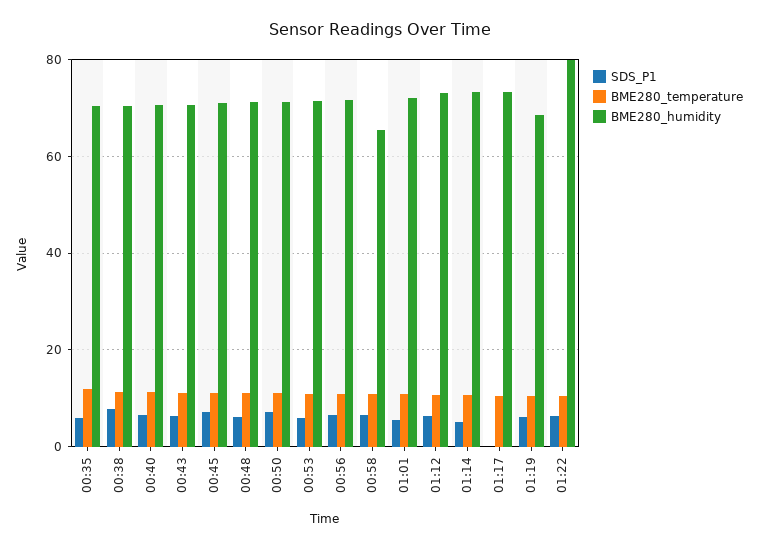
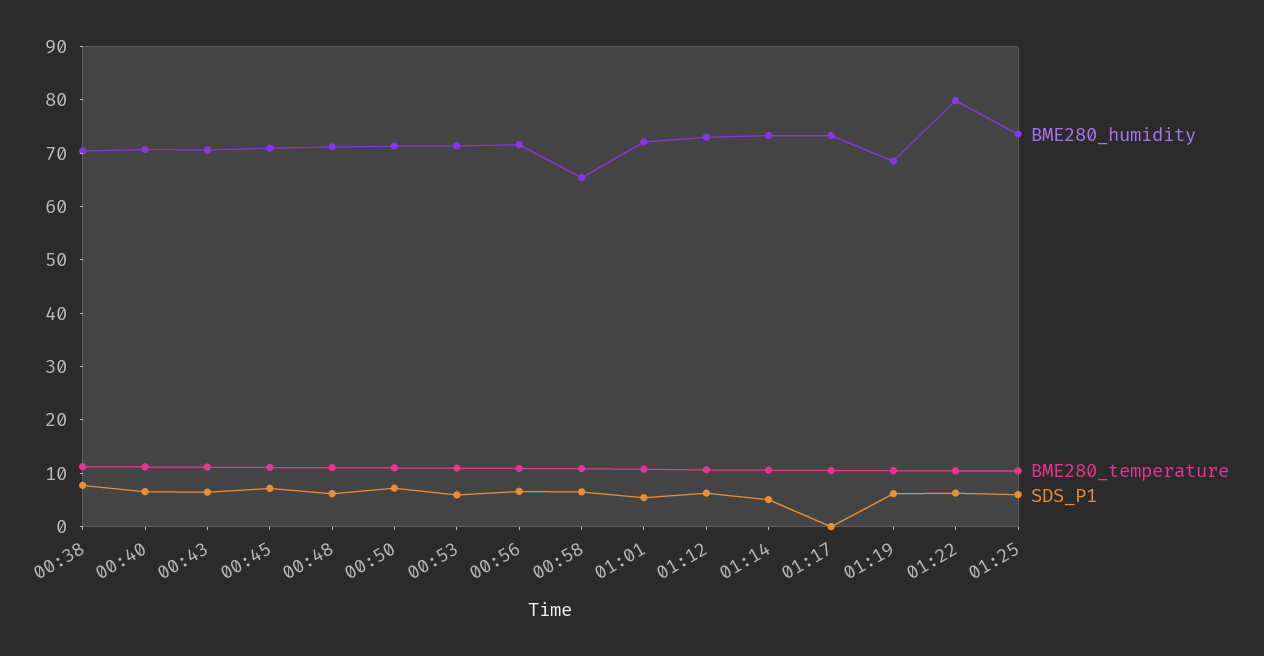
SDS_P1, 00:35: 6 -> none
BME280_temperature, 00:35: 12 -> none
BME280_humidity, 00:35: 70 -> none
BME280_humidity, 01:25: none -> 74
BME280_temperature, 01:25: none -> 10
SDS_P1, 01:25: none -> 6

